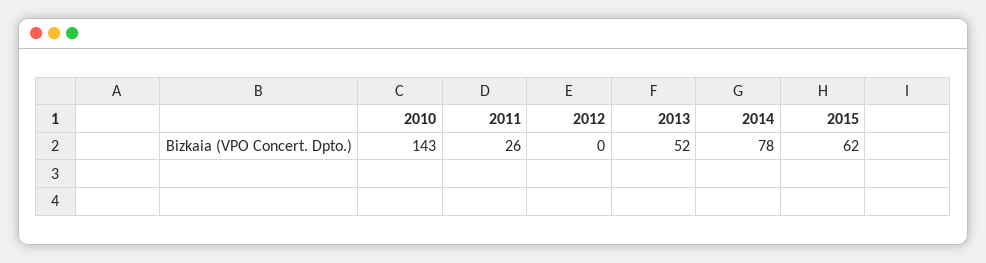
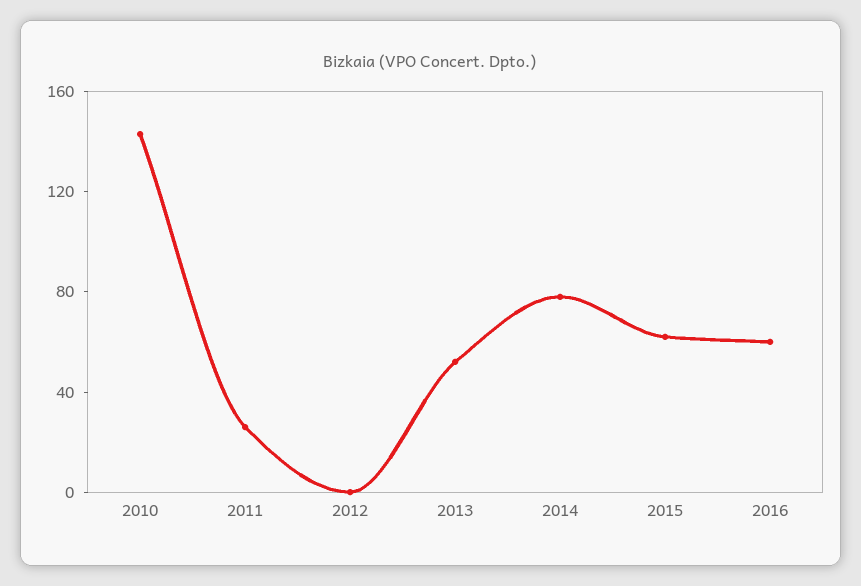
2016: none -> 60

